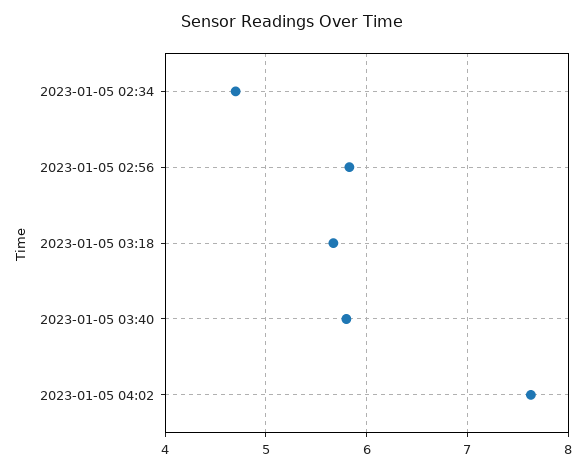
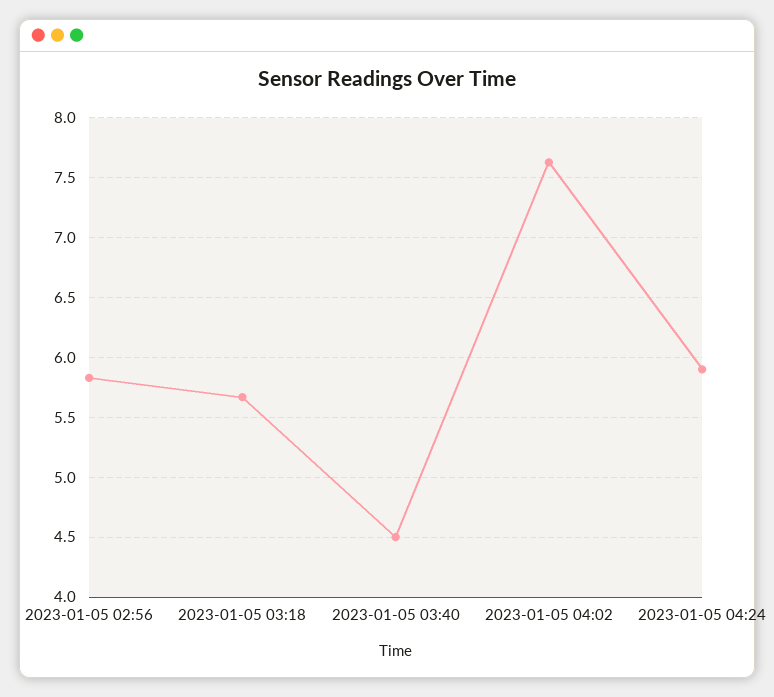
2023-01-05 02:34: 4.7 -> none
2023-01-05 03:40: 5.8 -> 4.5
2023-01-05 04:24: none -> 5.9

